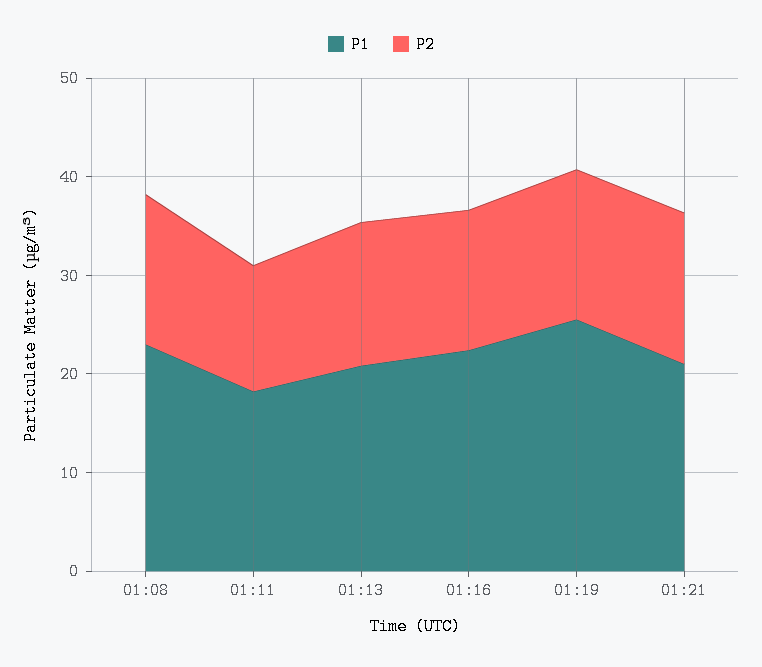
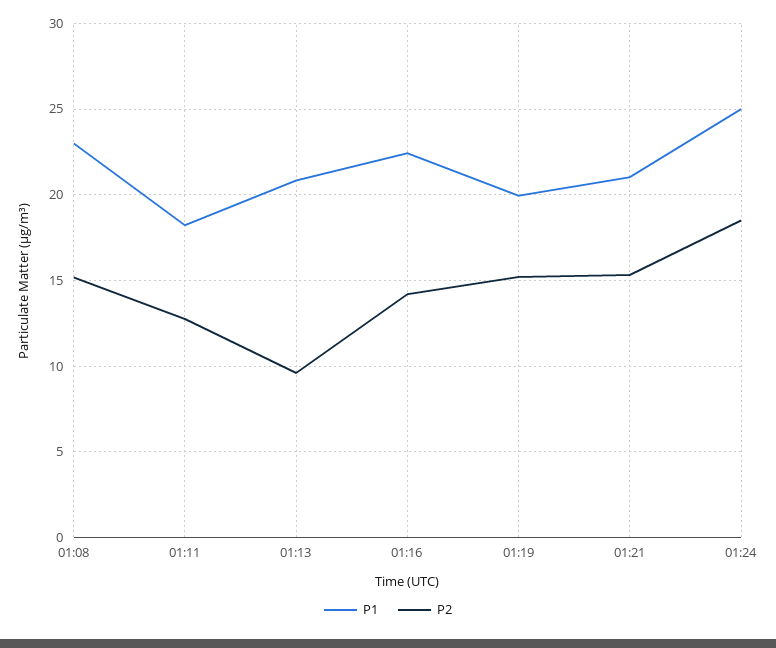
P2, 01:13: 14 -> 9.5
P1, 01:19: 26 -> 20
P1, 01:24: none -> 25
P2, 01:24: none -> 18.5

